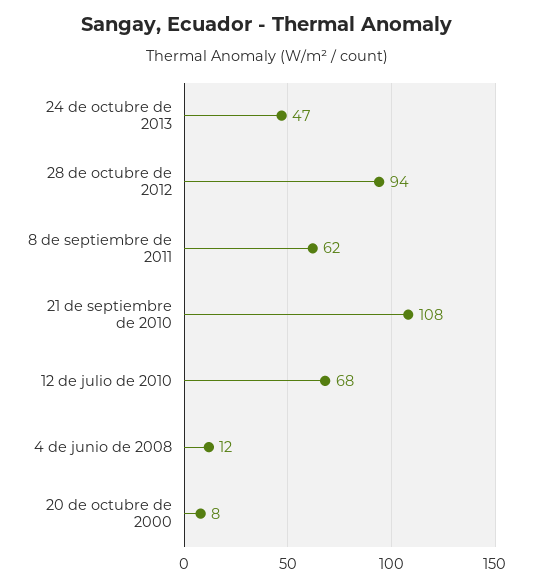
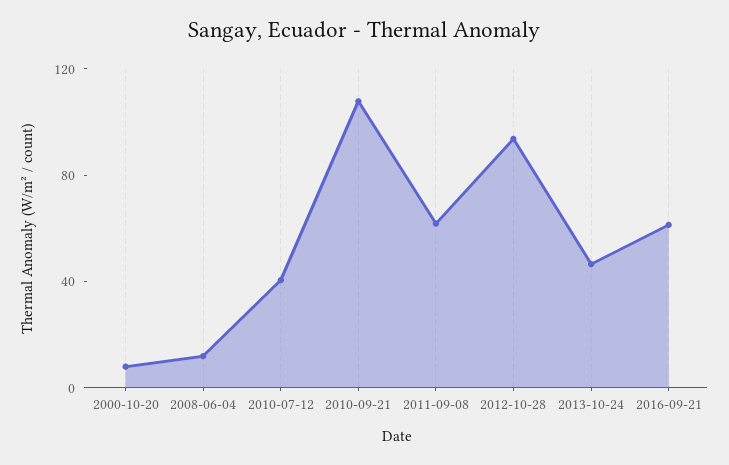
12 de julio de 2010: 68 -> 40
2016-09-21: none -> 60

